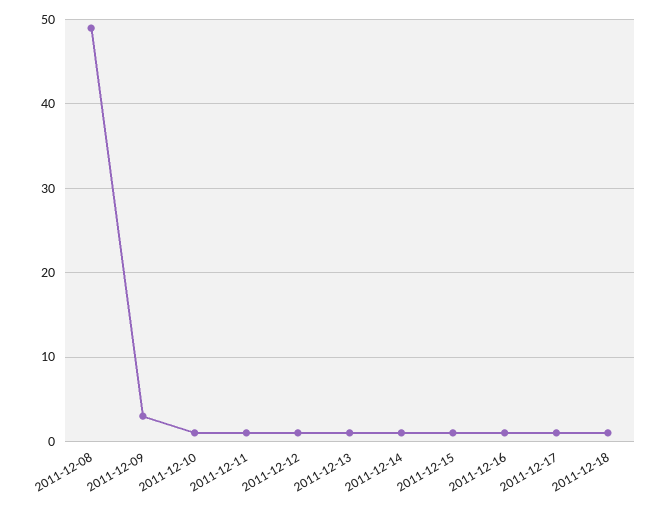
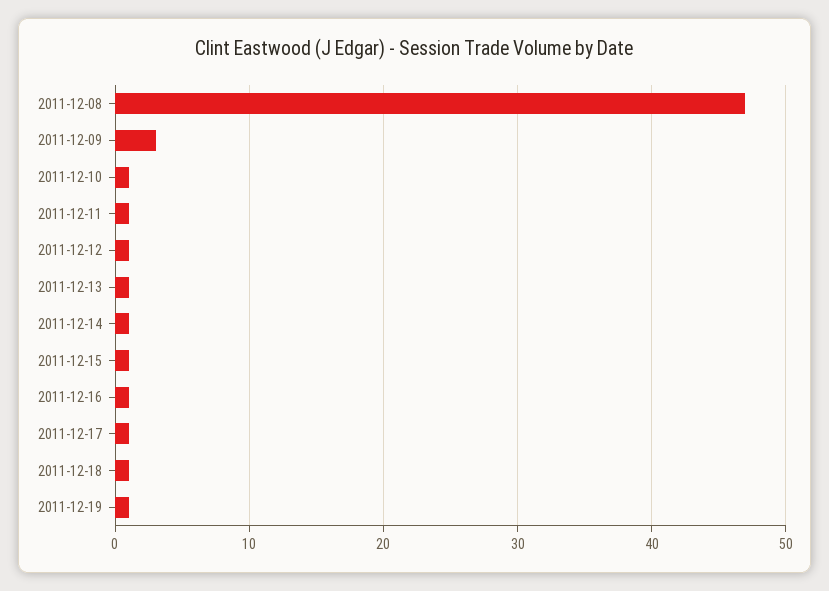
2011-12-08: 49 -> 47
2011-12-19: none -> 1

